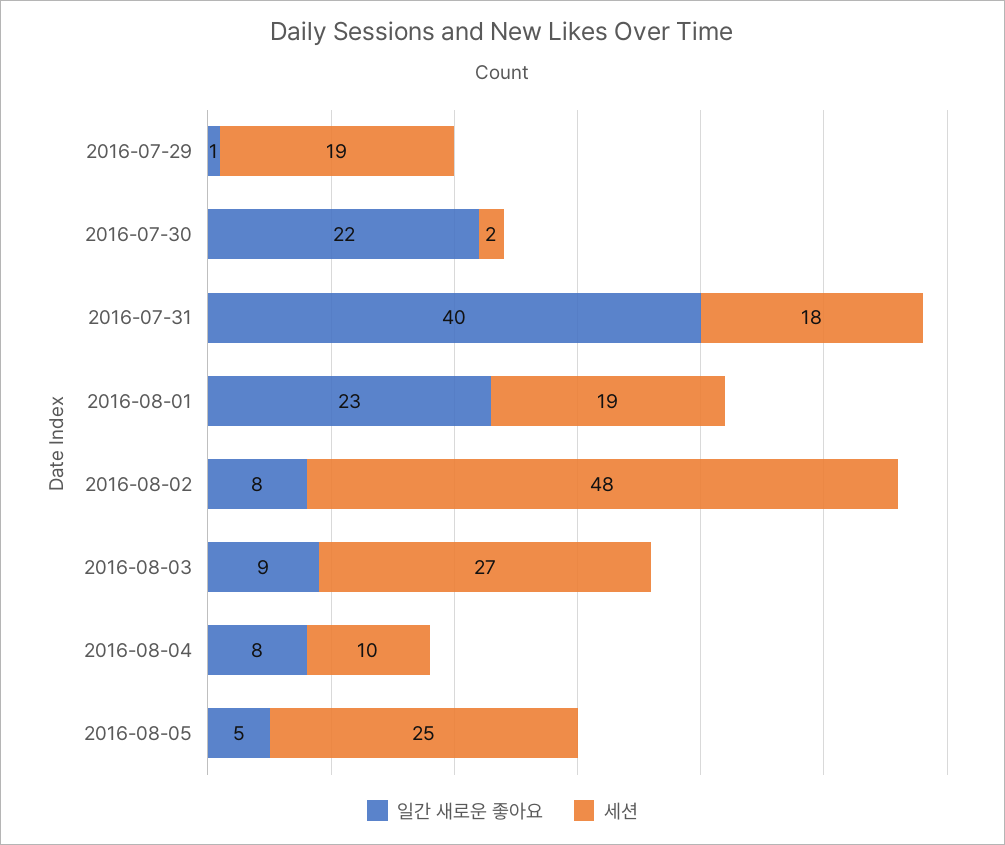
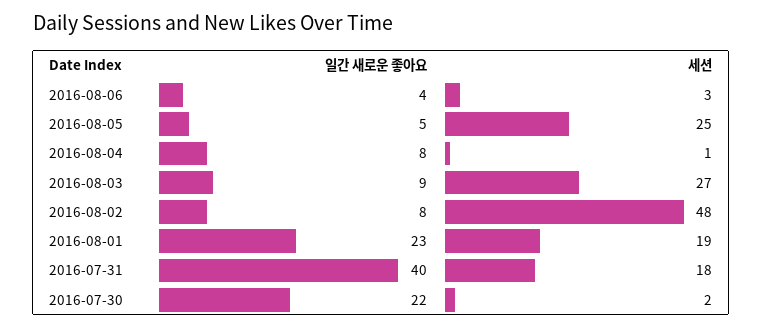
일간 새로운 좋아요, 2016-07-29: 1 -> none
세션, 2016-07-29: 19 -> none
세션, 2016-08-04: 10 -> 1
일간 새로운 좋아요, 2016-08-06: none -> 4
세션, 2016-08-06: none -> 3

